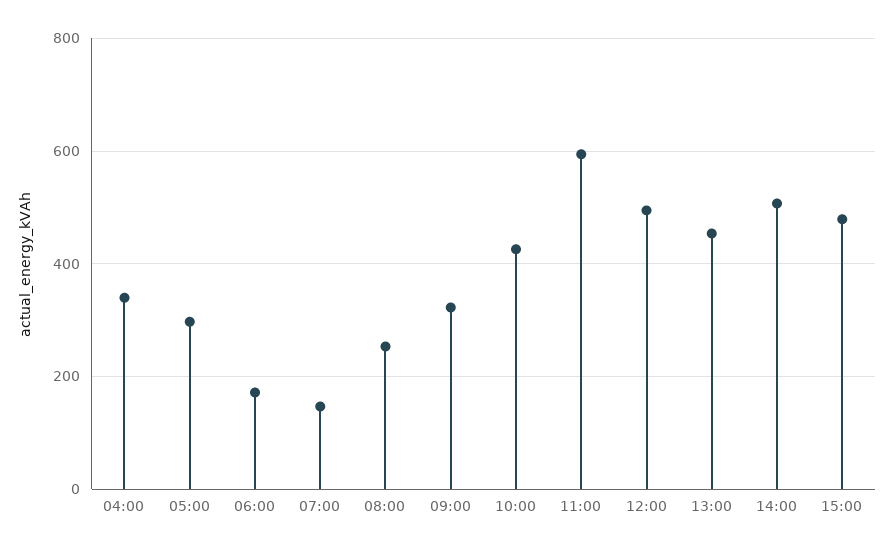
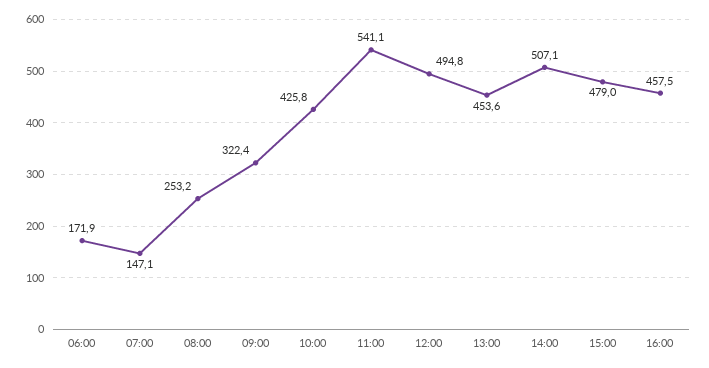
04:00: 340 -> none
05:00: 300 -> none
11:00: 600 -> 541.1
16:00: none -> 457.5

